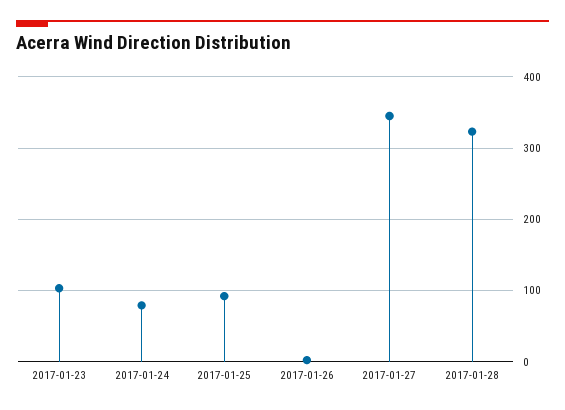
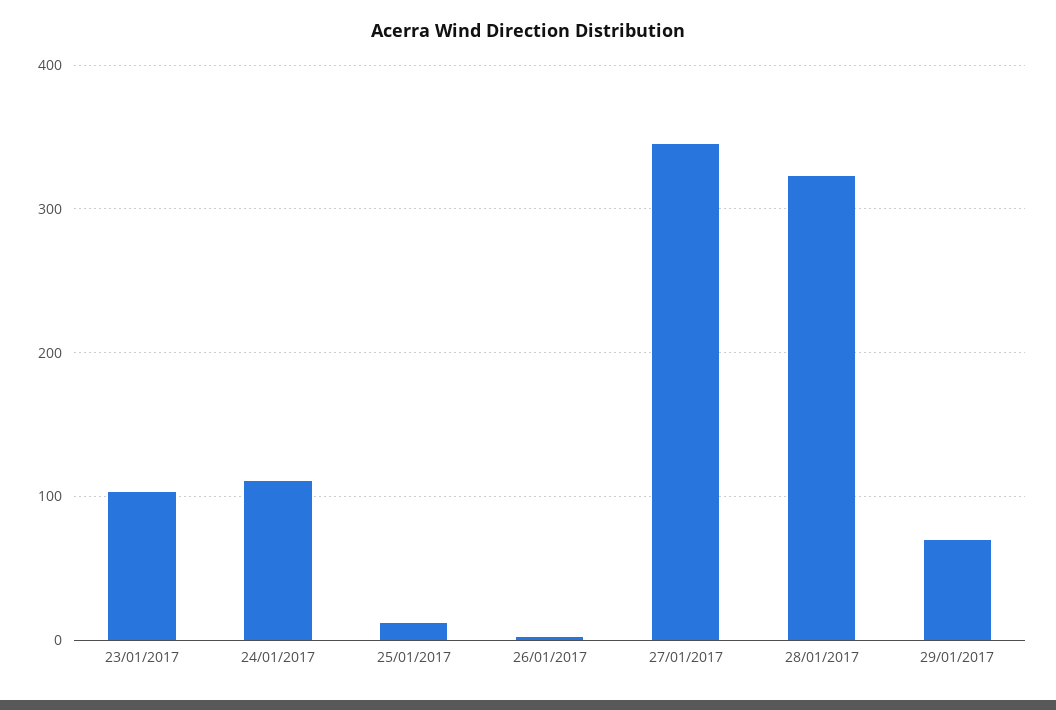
2017-01-24: 80 -> 110
2017-01-25: 90 -> 10
29/01/2017: none -> 70

